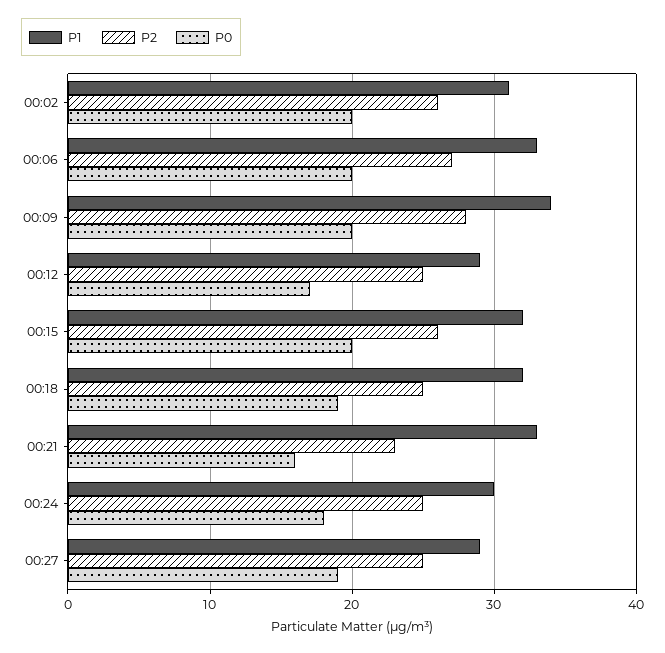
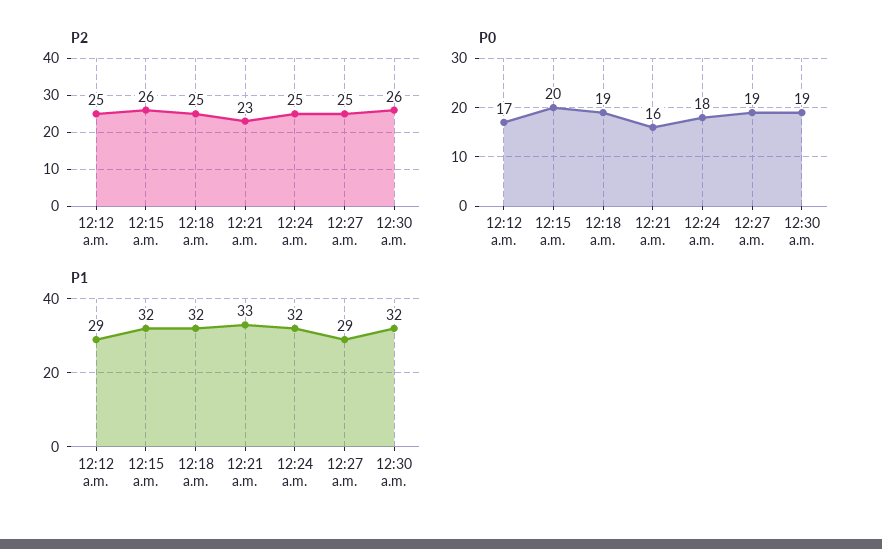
P1, 00:02: 31 -> none
P2, 00:02: 26 -> none
P0, 00:02: 20 -> none
P1, 00:06: 33 -> none
P2, 00:06: 27 -> none
P0, 00:06: 20 -> none
P1, 00:09: 34 -> none
P2, 00:09: 28 -> none
P0, 00:09: 20 -> none
P1, 00:24: 30 -> 32
P2, 12:30 a.m.: none -> 26
P0, 12:30 a.m.: none -> 19
P1, 12:30 a.m.: none -> 32

